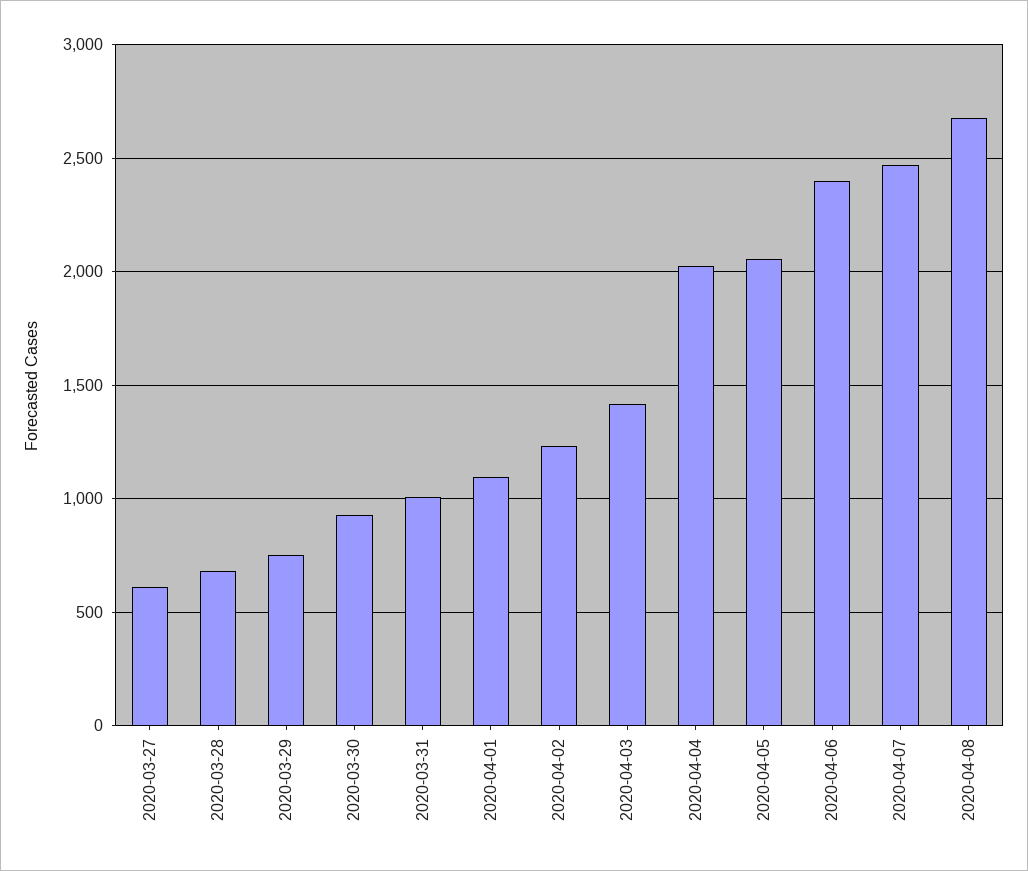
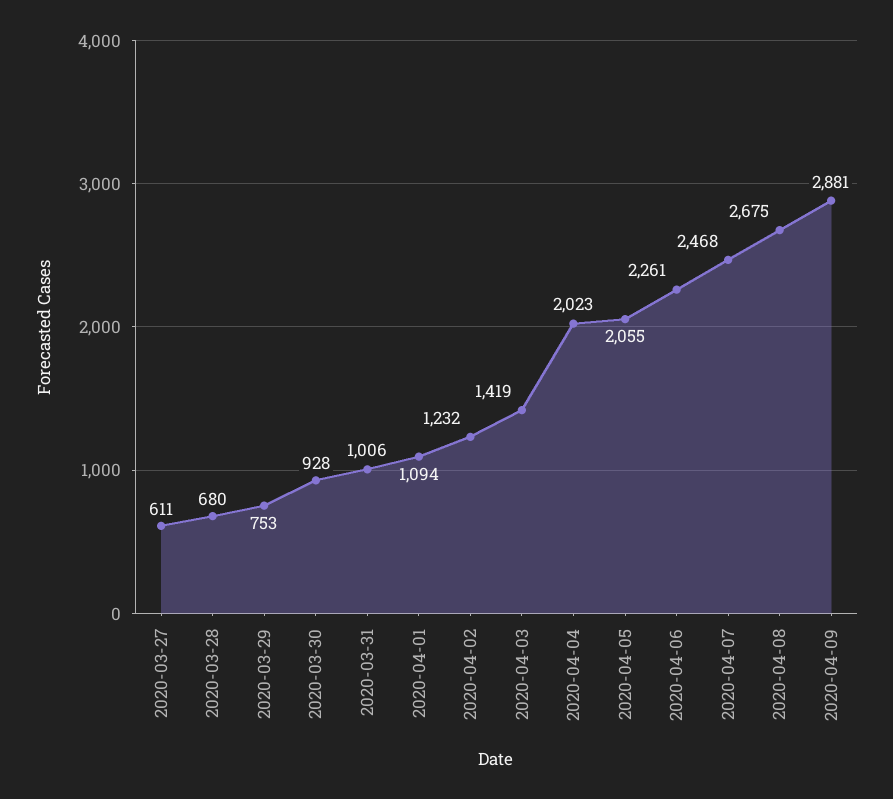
2020-04-06: 2400 -> 2261
2020-04-09: none -> 2881

